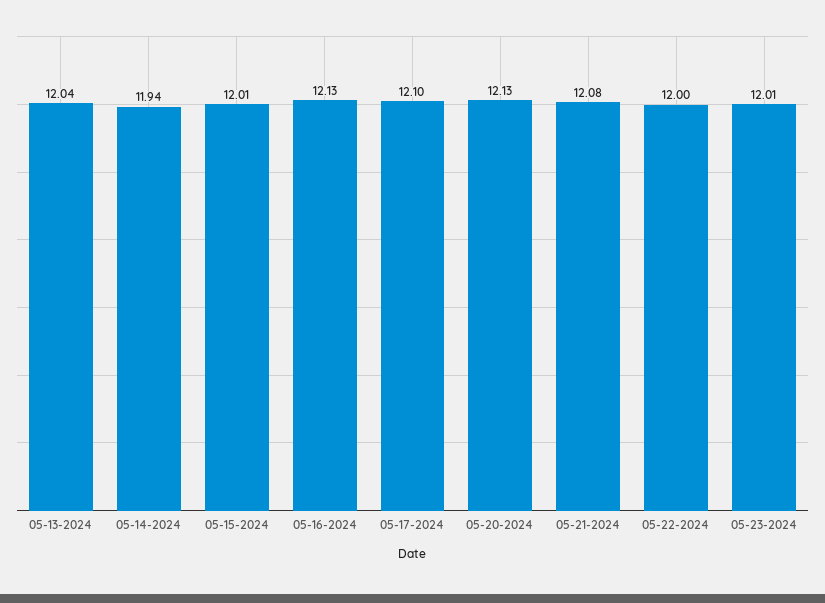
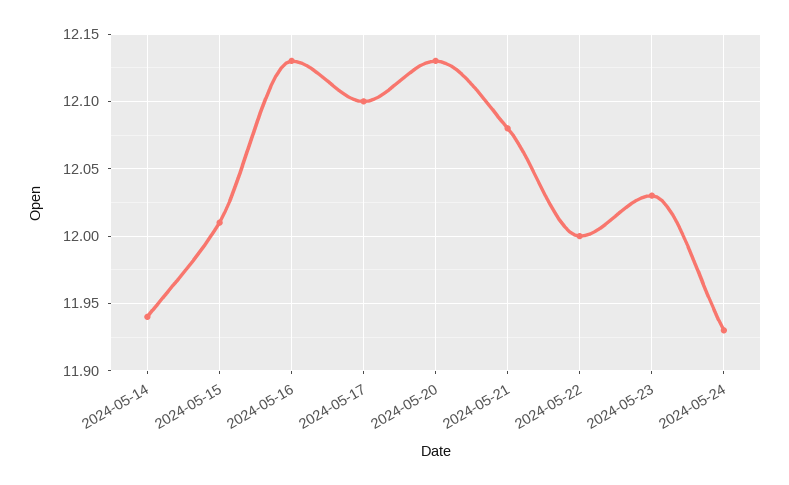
05-13-2024: 12.04 -> none
05-23-2024: 12.01 -> 12.03
2024-05-24: none -> 11.93

